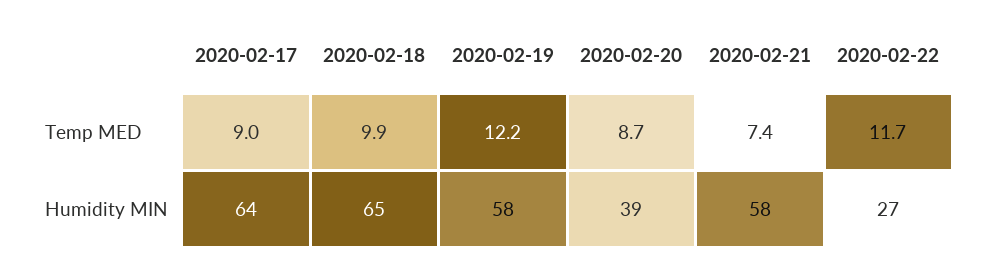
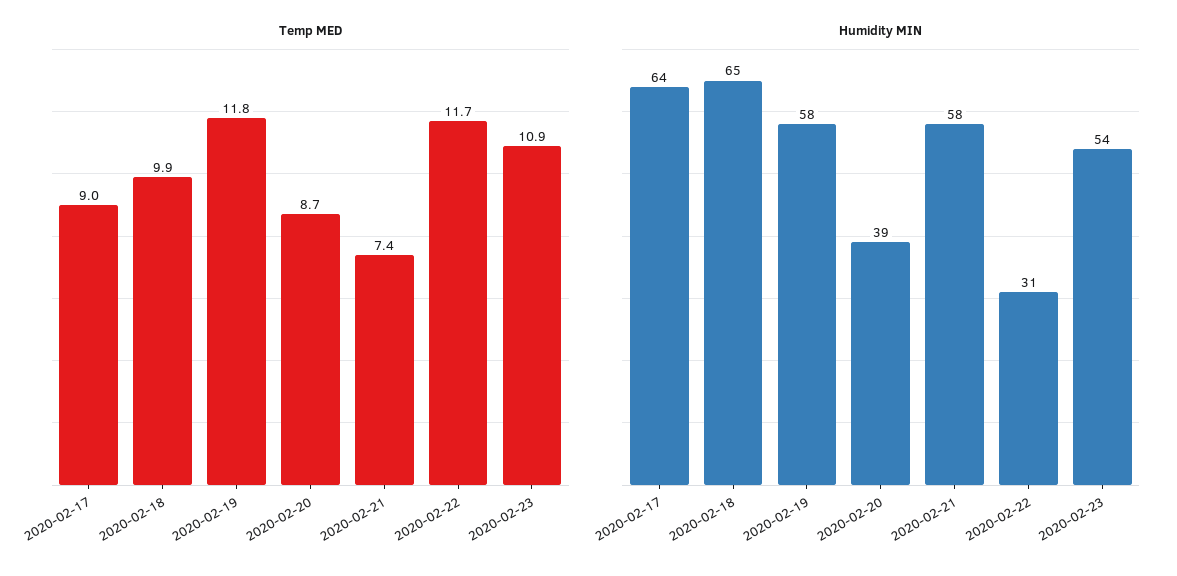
Temp MED, 2020-02-19: 12.2 -> 11.8
Humidity MIN, 2020-02-22: 27 -> 31
Temp MED, 2020-02-23: none -> 10.9
Humidity MIN, 2020-02-23: none -> 54

